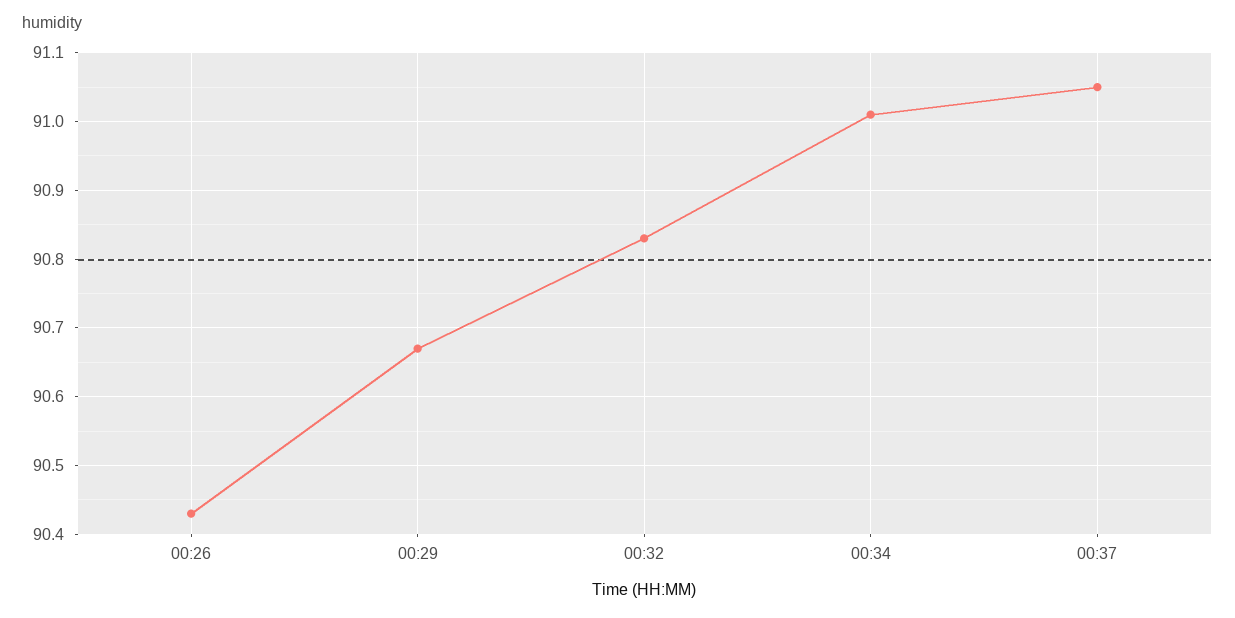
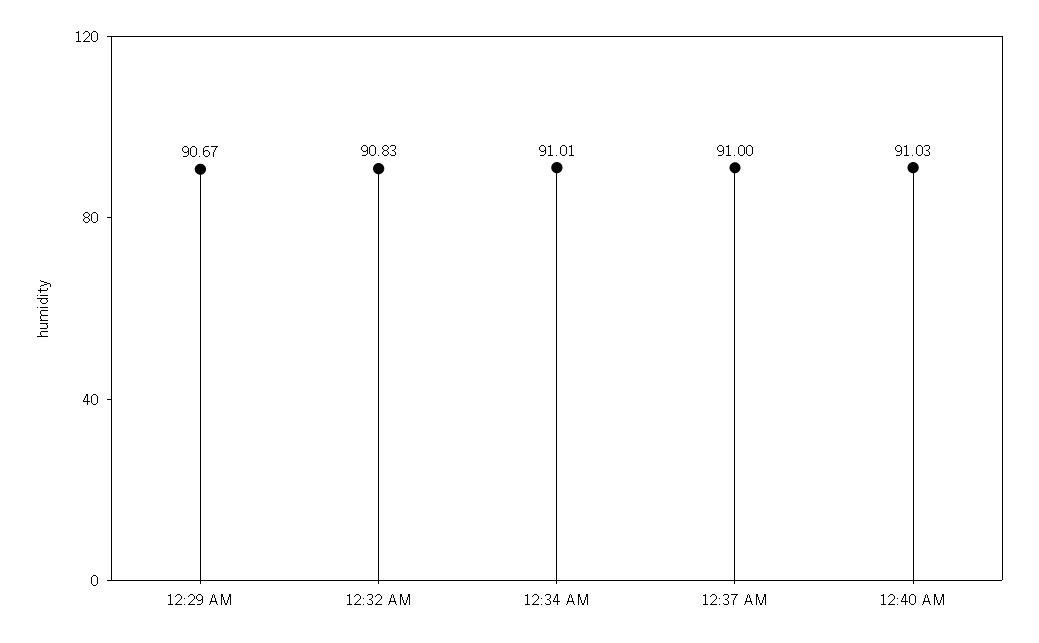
00:26: 90.43 -> none
00:37: 91.05 -> 91
12:40 AM: none -> 91.03

